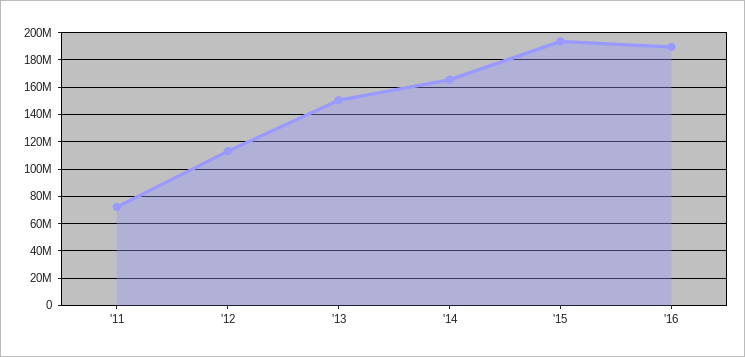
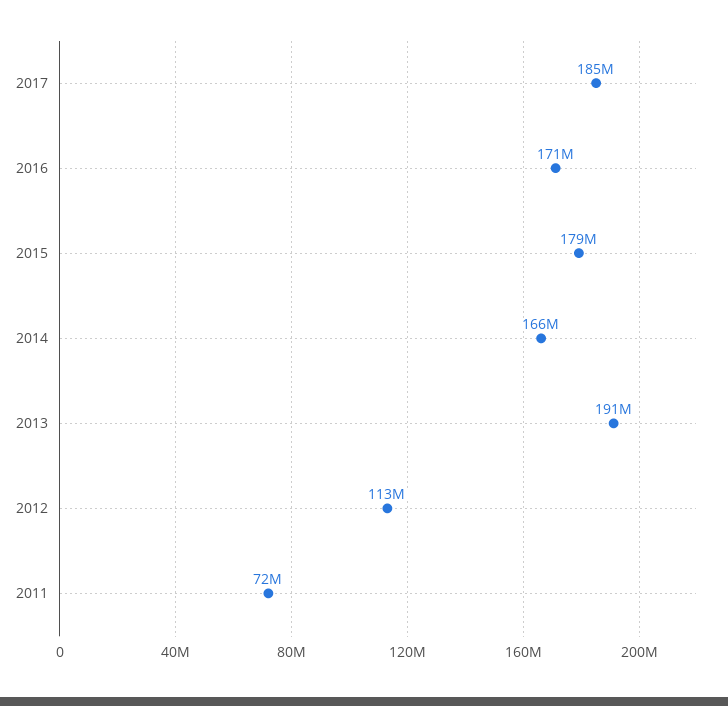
'13: 150000000 -> 191000000
'15: 195000000 -> 179000000
'16: 190000000 -> 171000000
2017: none -> 185000000

